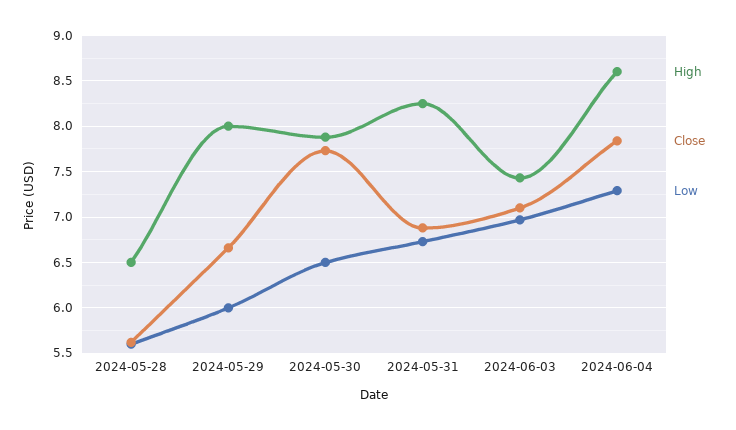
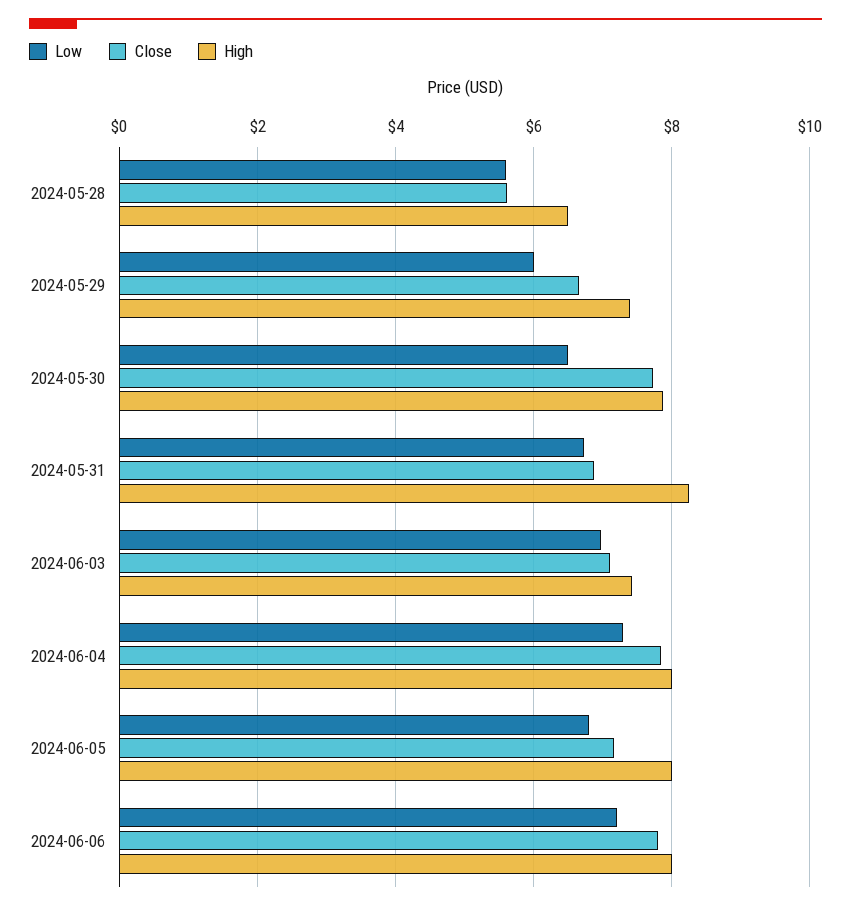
High, 2024-05-29: 8 -> 7.4
High, 2024-06-04: 8.6 -> 8
Low, 2024-06-05: none -> 6.8
Close, 2024-06-05: none -> 7.2
High, 2024-06-05: none -> 8
Low, 2024-06-06: none -> 7.2
Close, 2024-06-06: none -> 7.8
High, 2024-06-06: none -> 8

